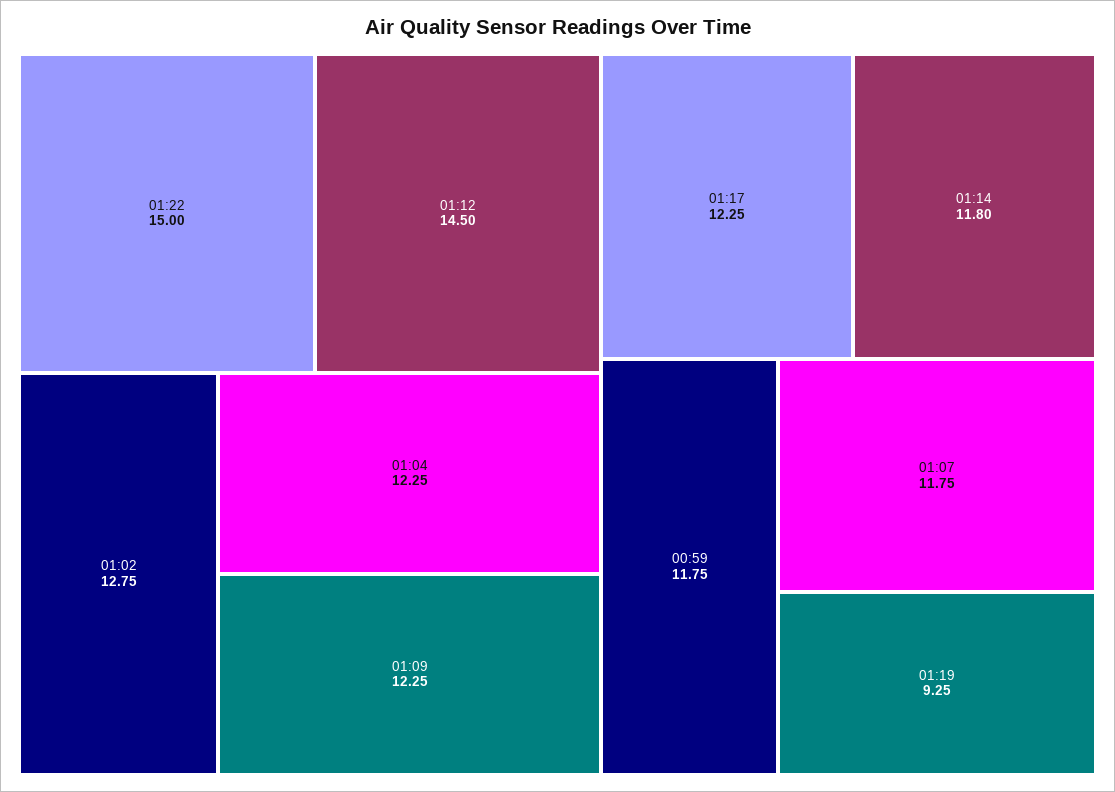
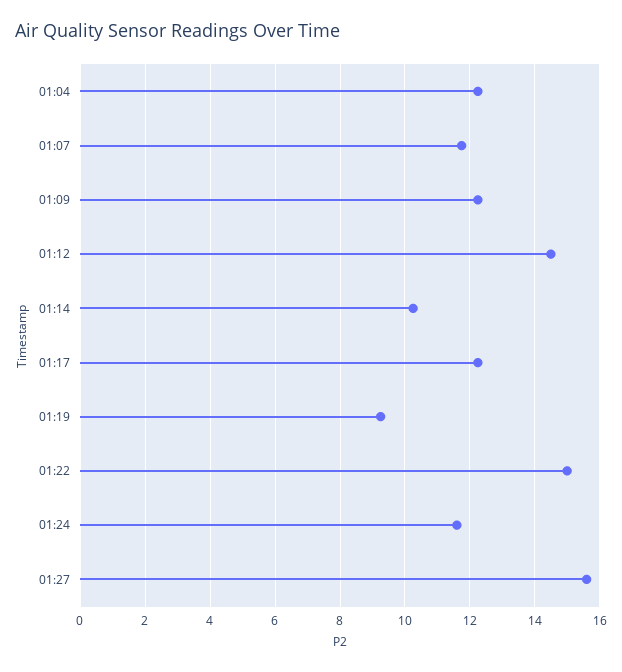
01:02: 12.75 -> none
01:14: 11.8 -> 10.2
00:59: 11.75 -> none
01:24: none -> 11.6
01:27: none -> 15.6

